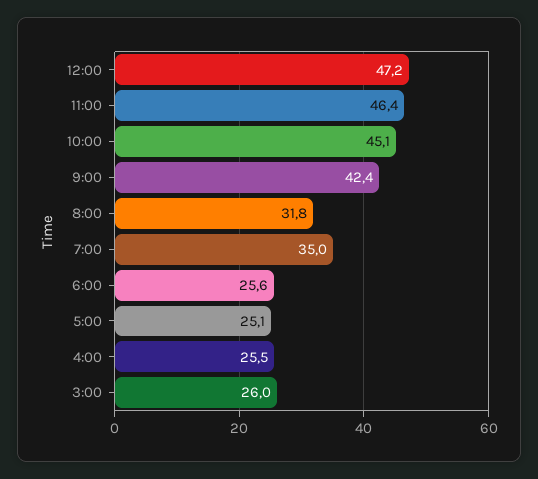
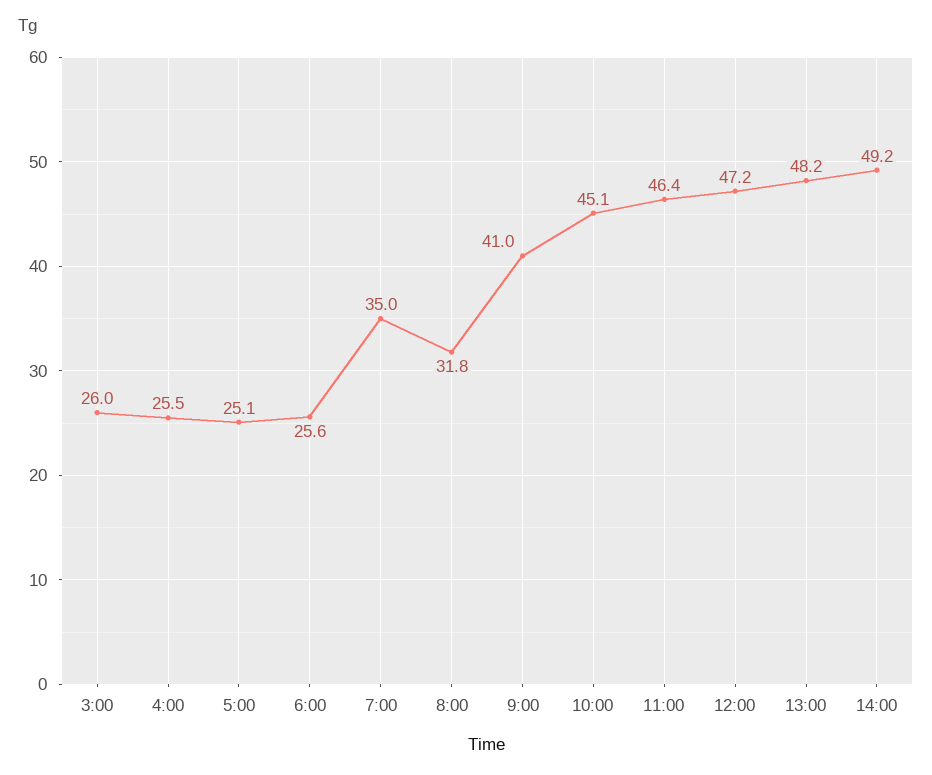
9:00: 42.4 -> 41
13:00: none -> 48.2
14:00: none -> 49.2

